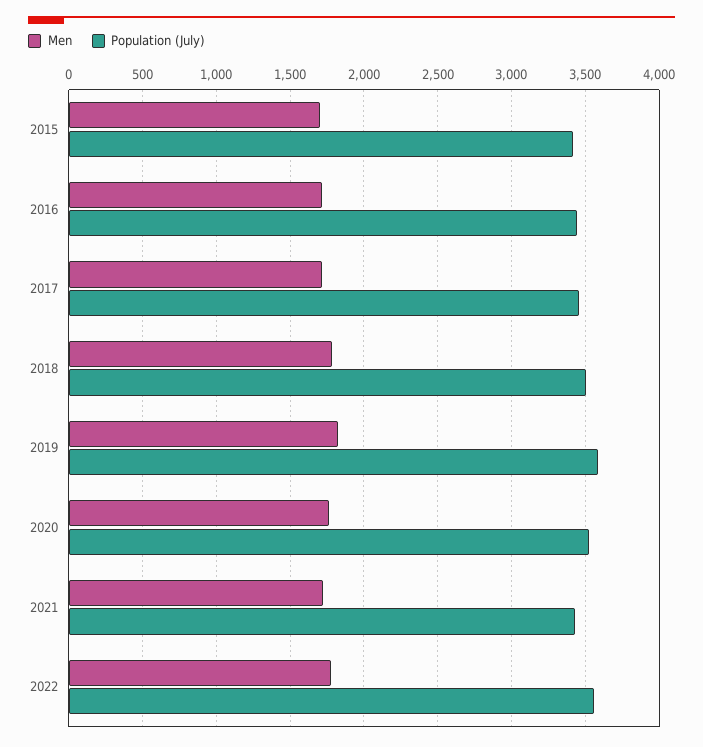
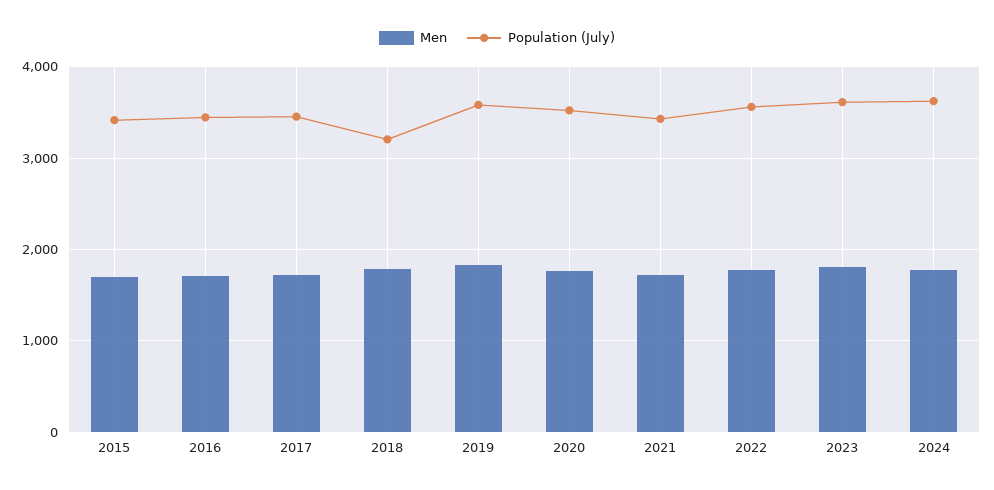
Population (July), 2018: 3500 -> 3200
Men, 2023: none -> 1800
Population (July), 2023: none -> 3600
Men, 2024: none -> 1800
Population (July), 2024: none -> 3600

